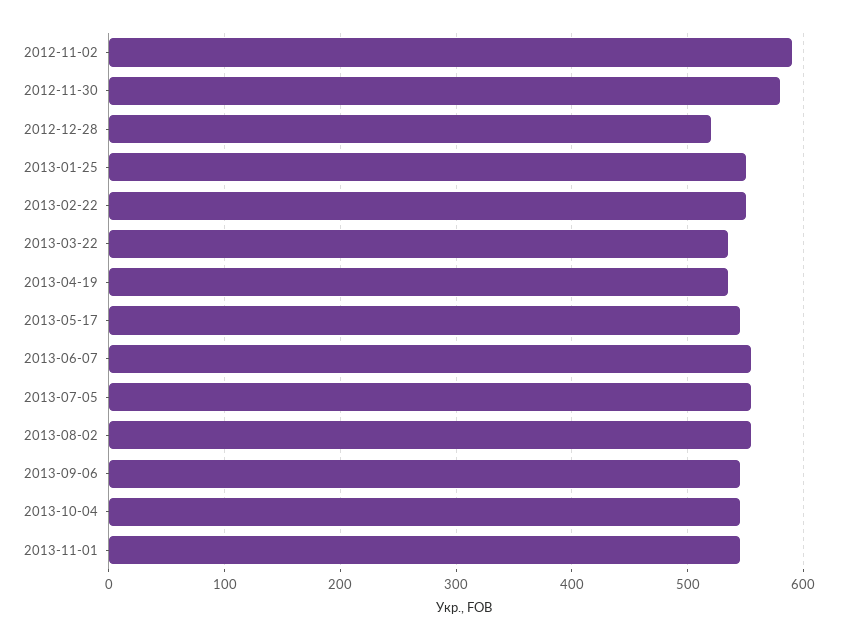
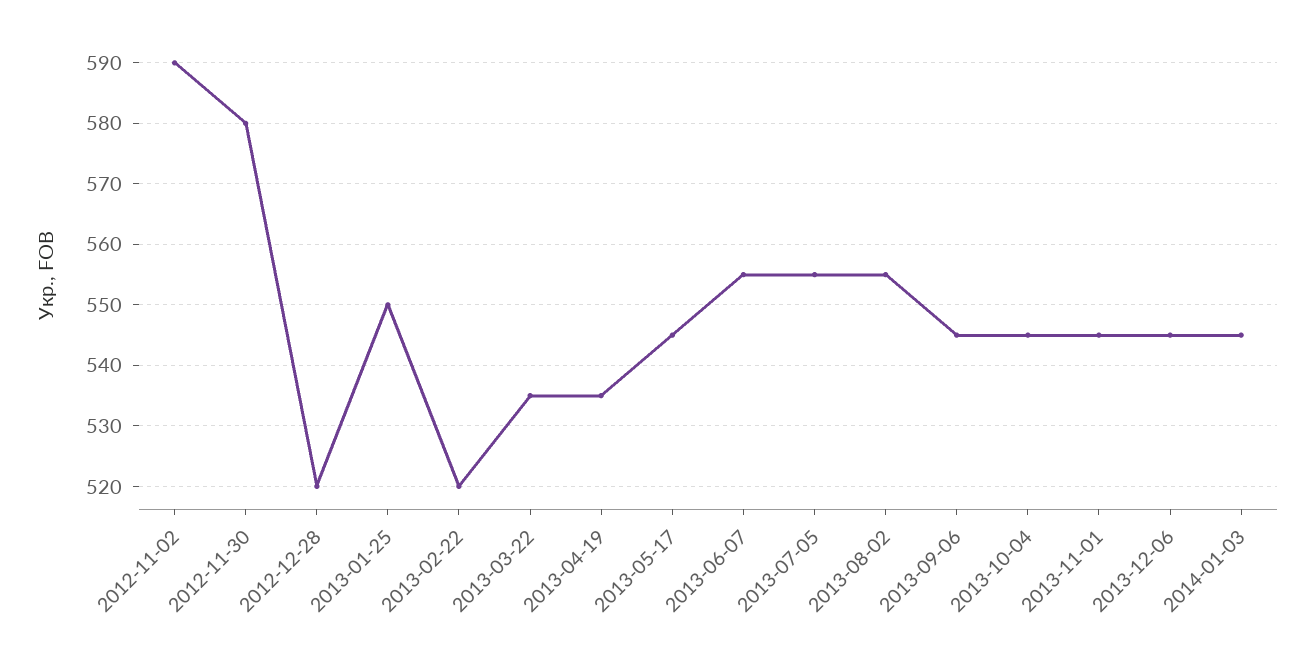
2013-02-22: 550 -> 520
2013-12-06: none -> 545
2014-01-03: none -> 545

